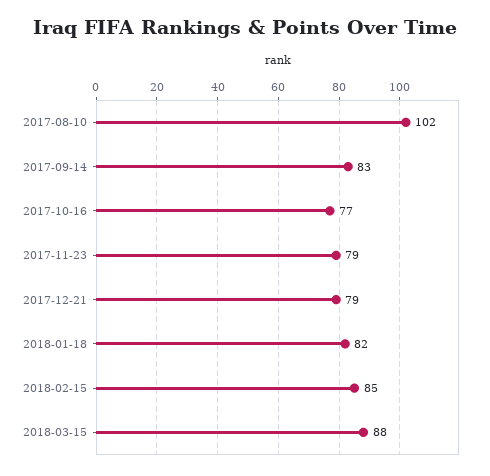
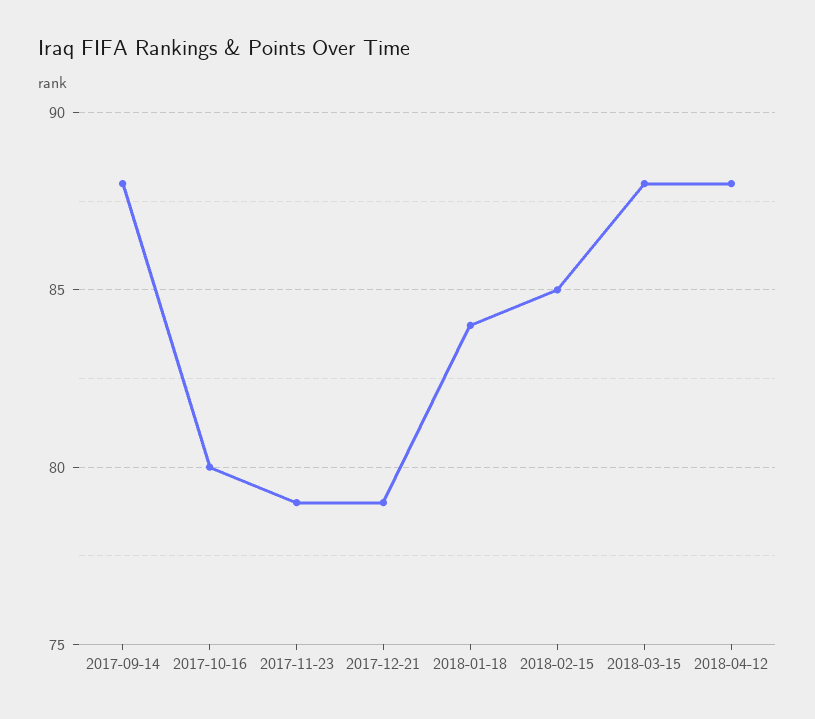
2017-08-10: 102 -> none
2017-09-14: 83 -> 88
2017-10-16: 77 -> 80
2018-01-18: 82 -> 84
2018-04-12: none -> 88

